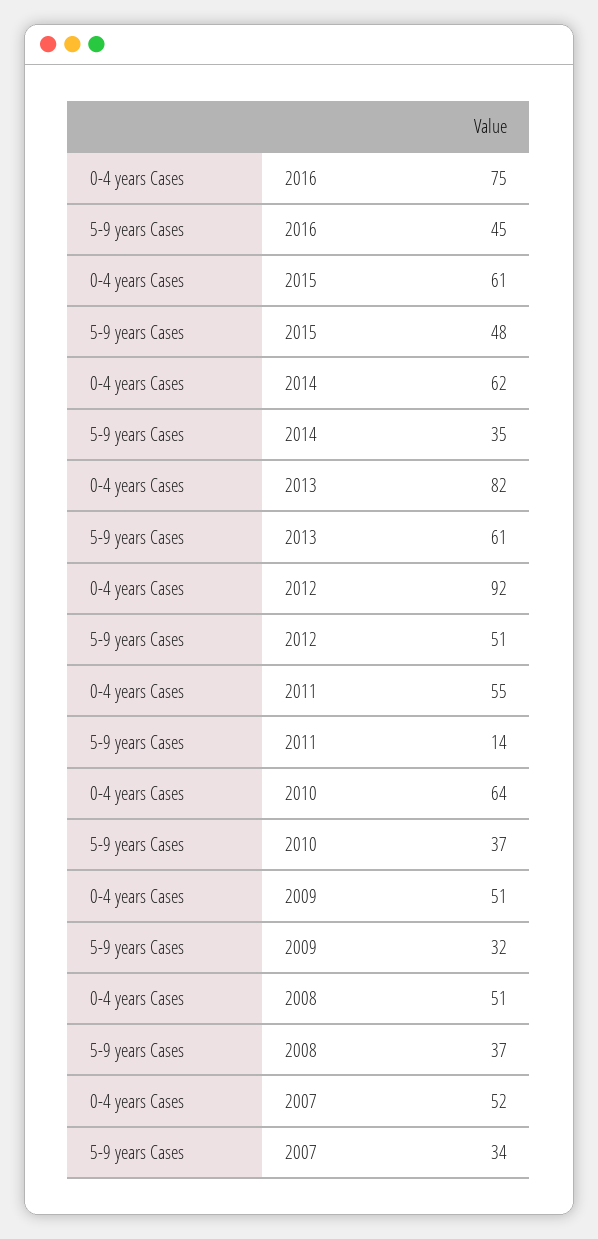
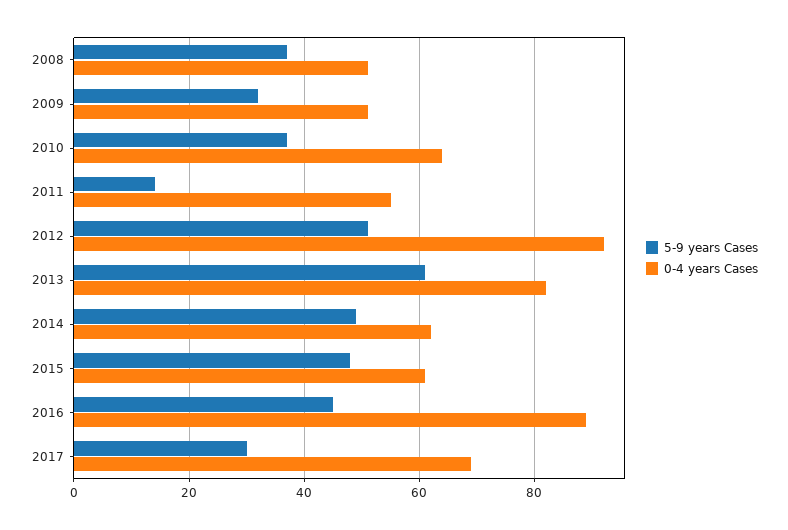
0-4 years Cases, 2016: 75 -> 90
5-9 years Cases, 2014: 35 -> 50
0-4 years Cases, 2007: 52 -> none
5-9 years Cases, 2007: 34 -> none
5-9 years Cases, 2017: none -> 30
0-4 years Cases, 2017: none -> 70

